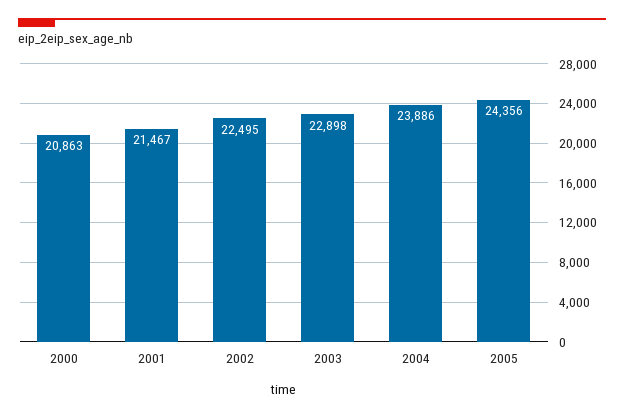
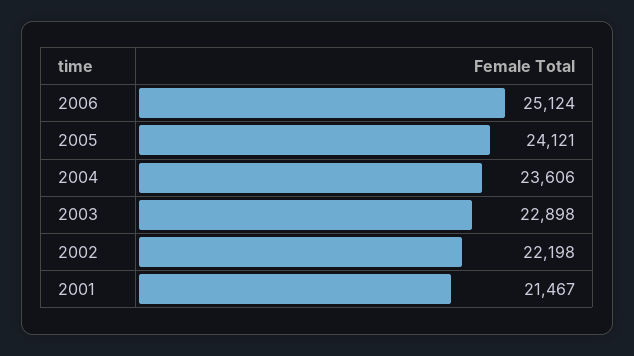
2000: 20863 -> none
2002: 22495 -> 22198
2004: 23886 -> 23606
2005: 24356 -> 24121
2006: none -> 25124

